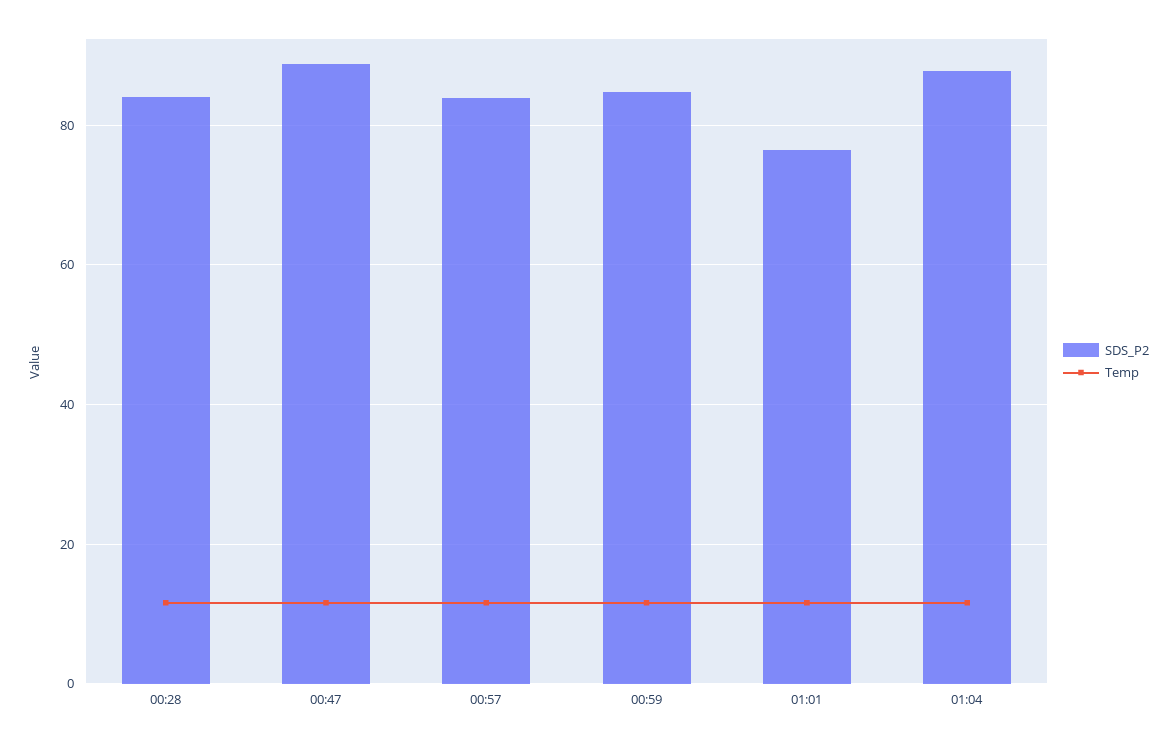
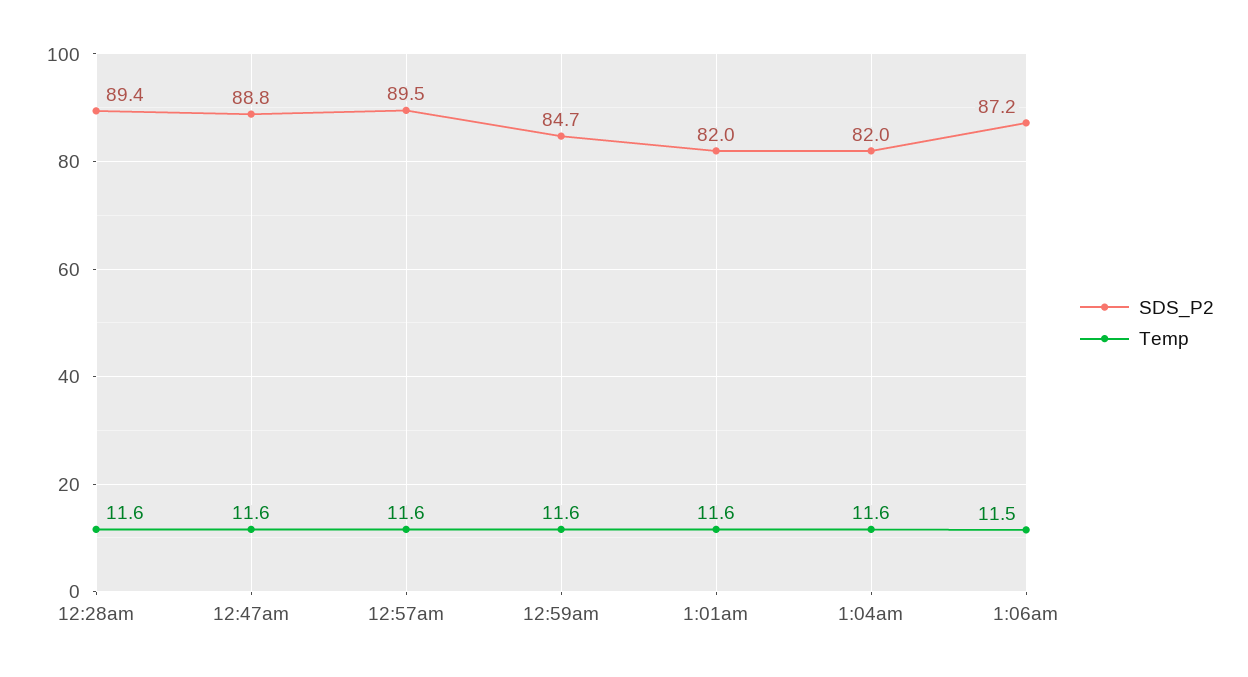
SDS_P2, 00:28: 84 -> 89.4
SDS_P2, 00:57: 84 -> 89.5
SDS_P2, 01:01: 76 -> 82
SDS_P2, 01:04: 88 -> 82
SDS_P2, 1:06am: none -> 87.2
Temp, 1:06am: none -> 11.5

